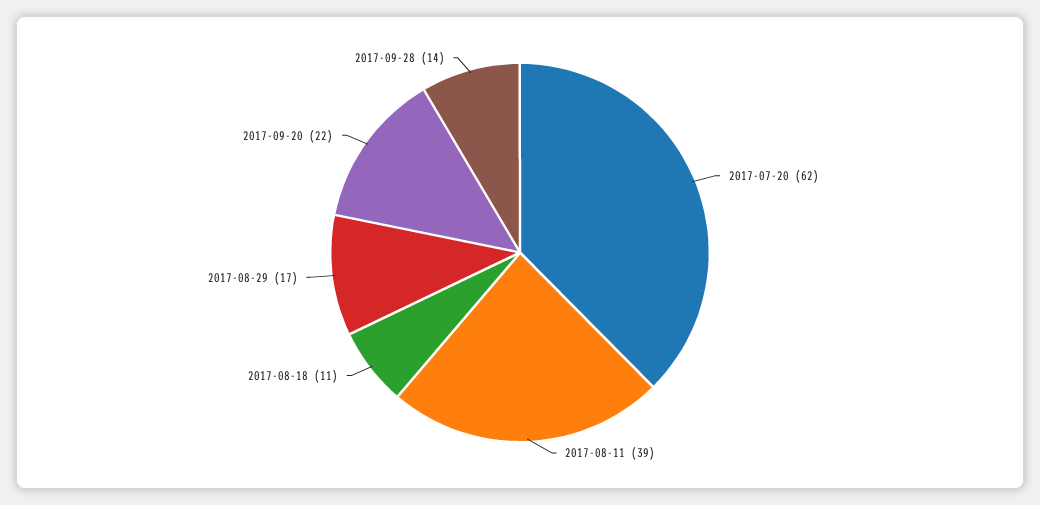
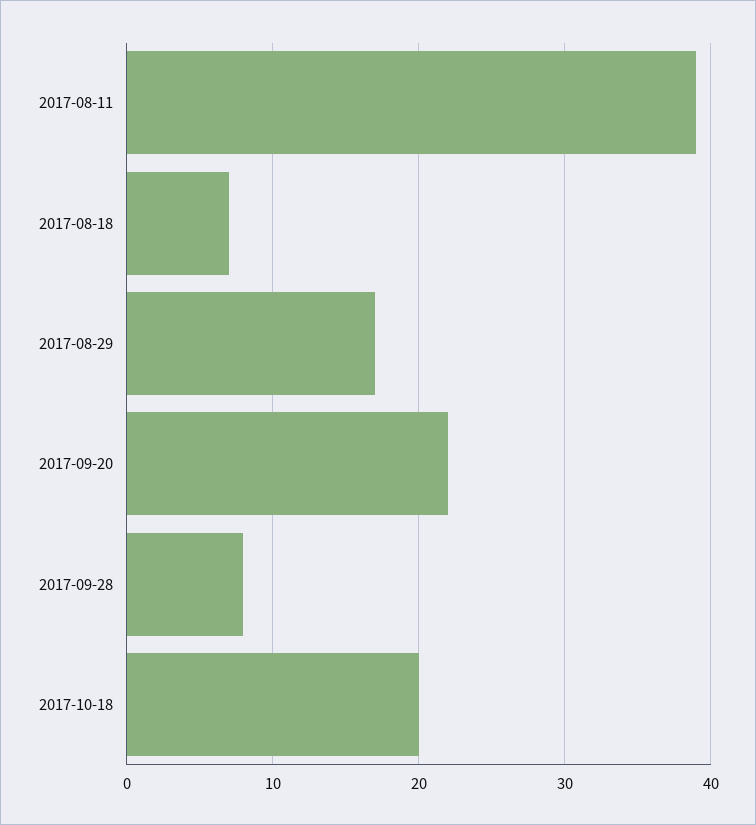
2017-07-20: 62 -> none
2017-08-18: 11 -> 7
2017-09-28: 14 -> 8
2017-10-18: none -> 20

